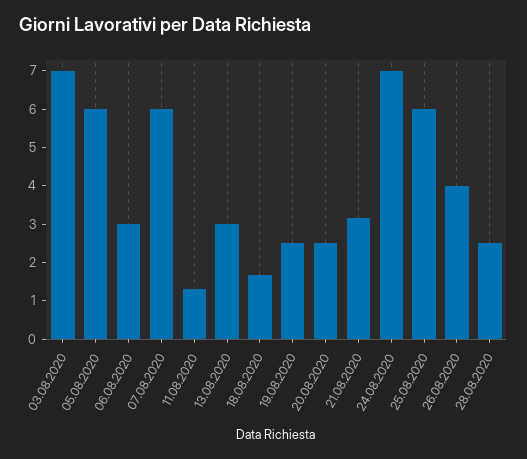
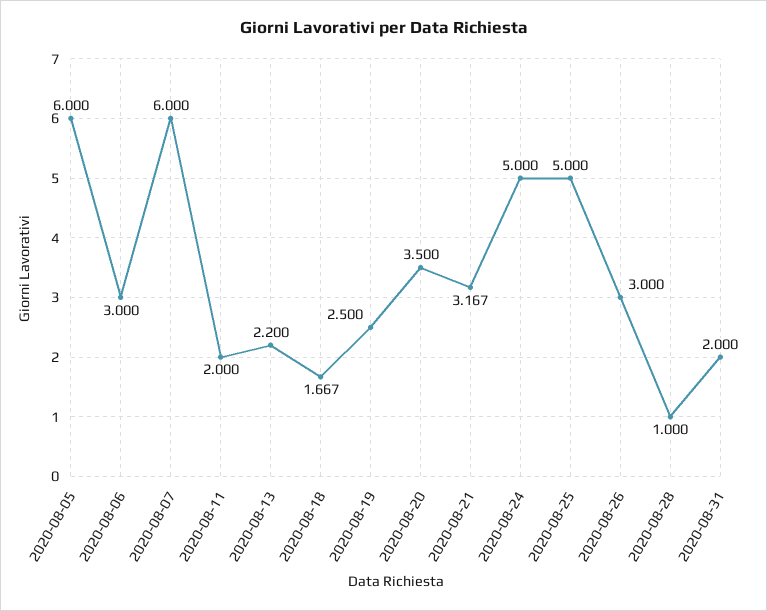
03.08.2020: 7 -> none
11.08.2020: 1.25 -> 2
13.08.2020: 3 -> 2.2
20.08.2020: 2.5 -> 3.5
24.08.2020: 7 -> 5
25.08.2020: 6 -> 5
26.08.2020: 4 -> 3
28.08.2020: 2.5 -> 1
2020-08-31: none -> 2

